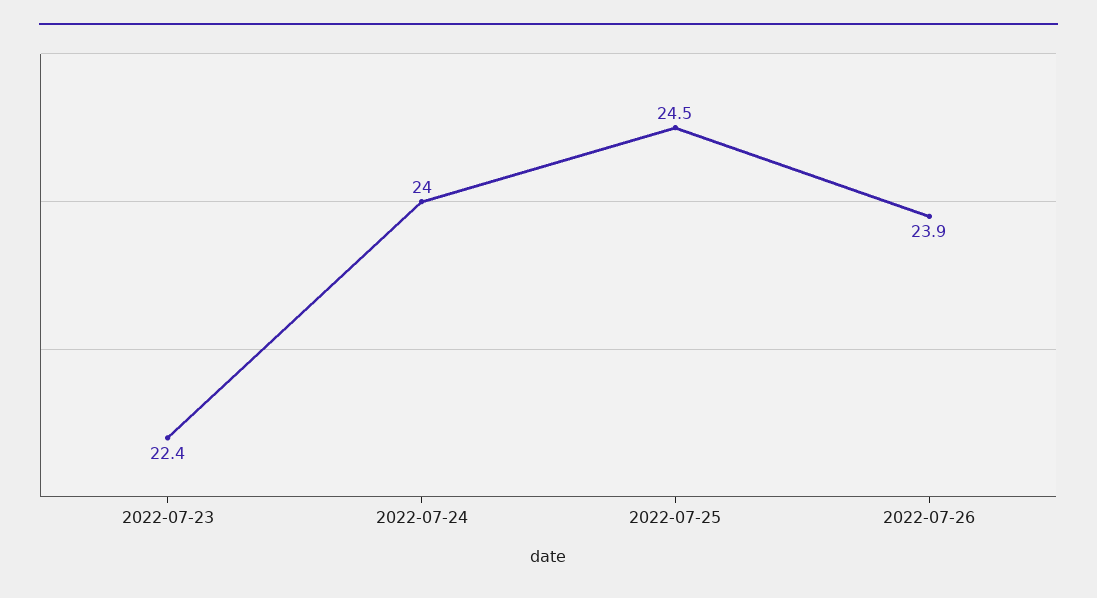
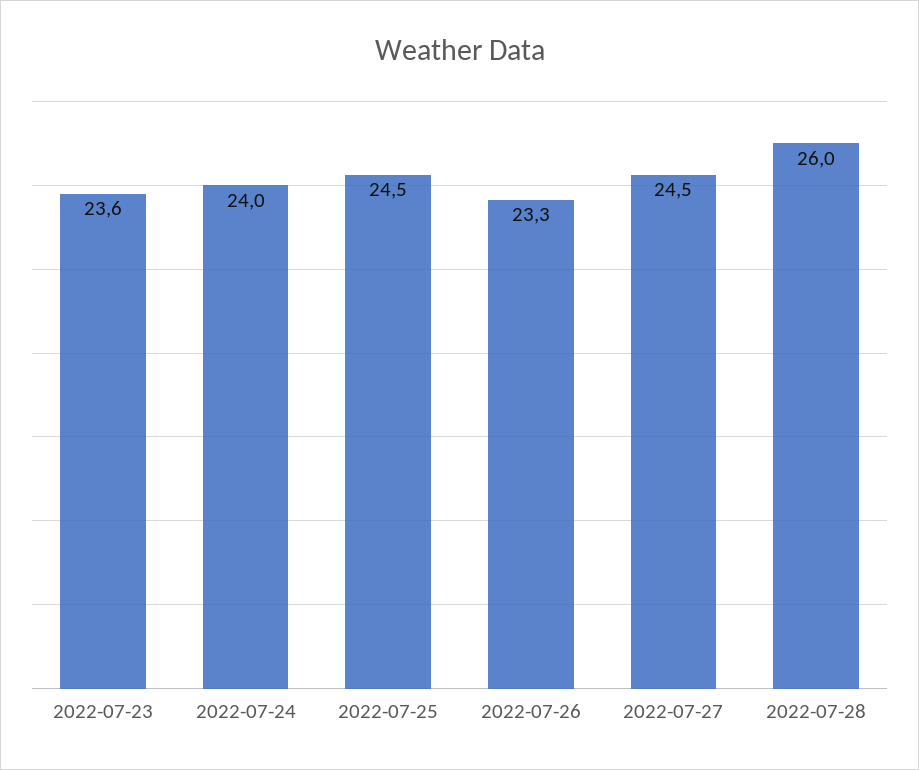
2022-07-23: 22.4 -> 23.6
2022-07-26: 23.9 -> 23.3
2022-07-27: none -> 24.5
2022-07-28: none -> 26

